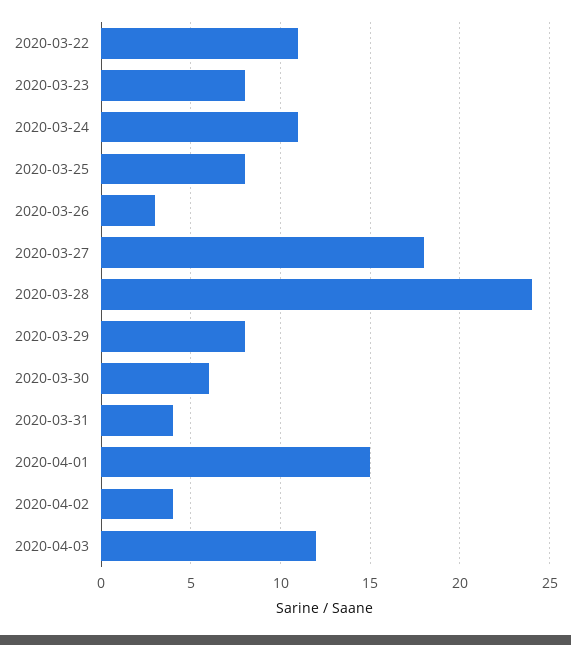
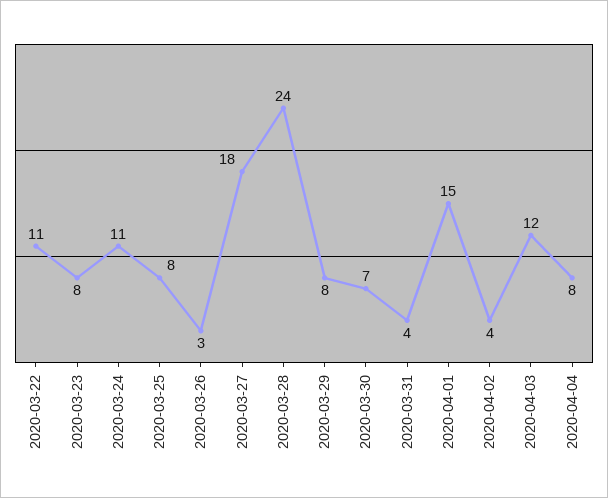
2020-03-30: 6 -> 7
2020-04-04: none -> 8

